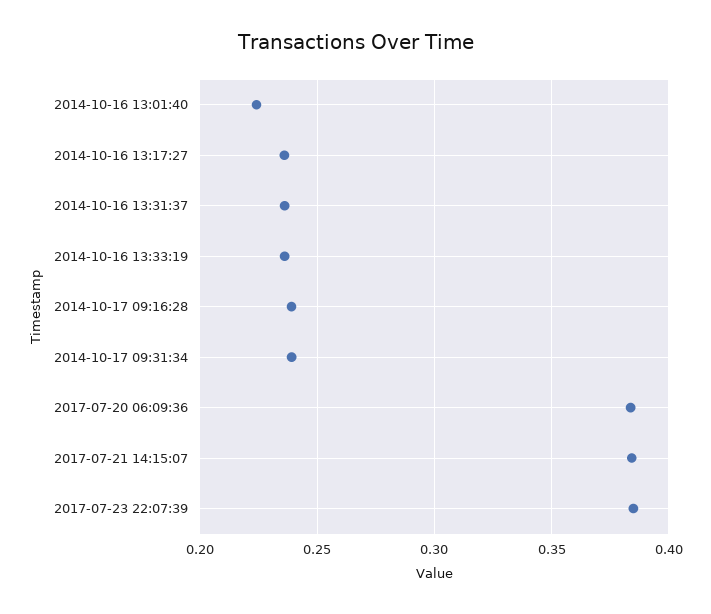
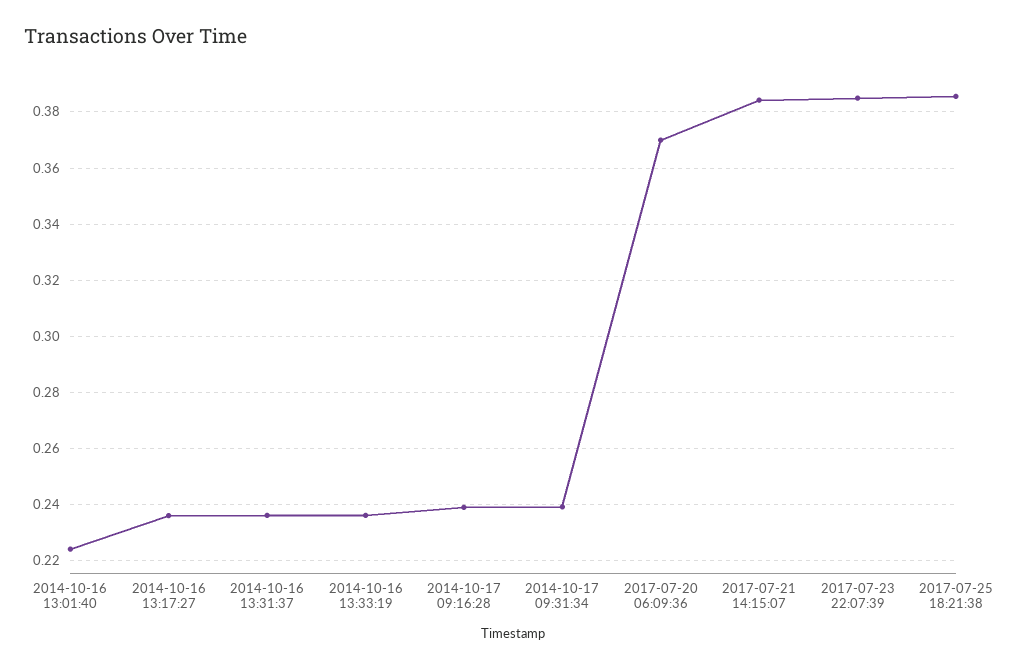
2017-07-20 06:09:36: 0.385 -> 0.37
2017-07-25 18:21:38: none -> 0.385

